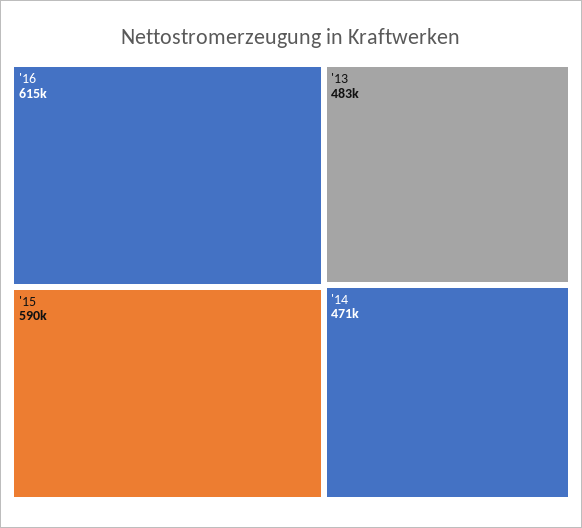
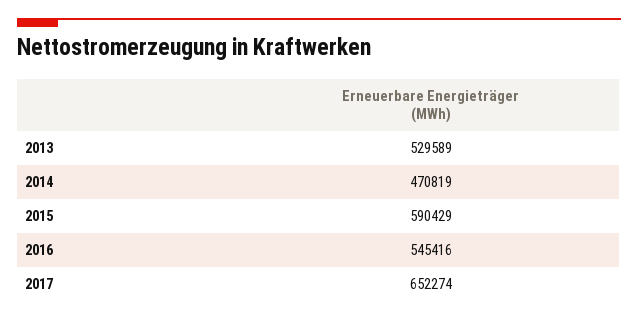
'16: 615000 -> 545416
'13: 483000 -> 529589
2017: none -> 652274

